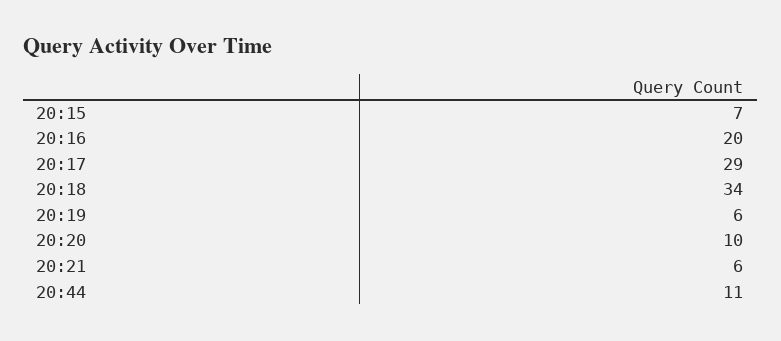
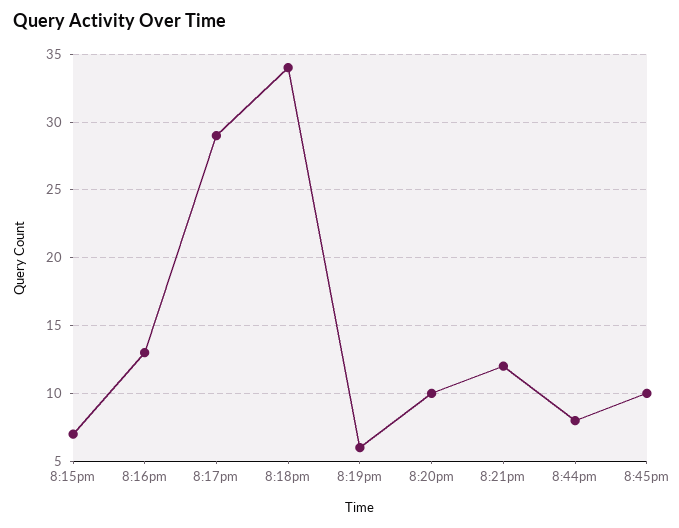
20:16: 20 -> 13
20:21: 6 -> 12
20:44: 11 -> 8
8:45pm: none -> 10

